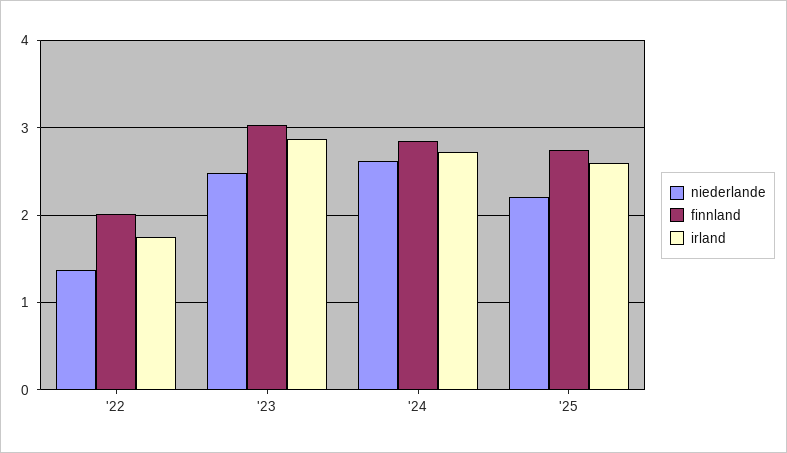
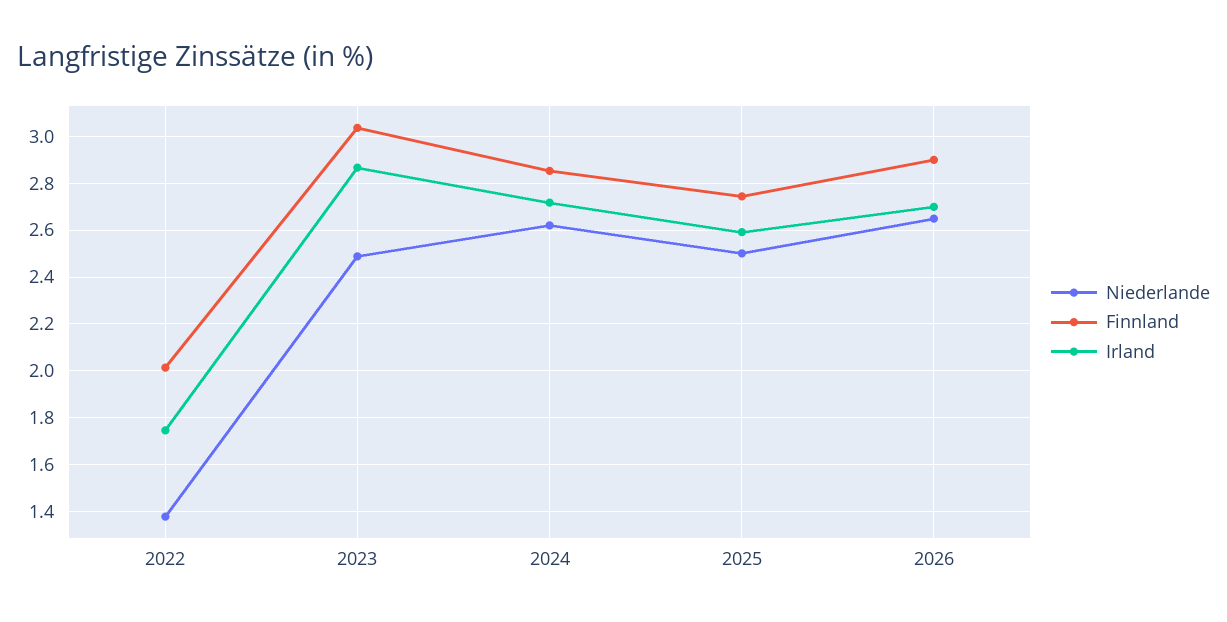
niederlande, '25: 2.2 -> 2.5
niederlande, 2026: none -> 2.65
finnland, 2026: none -> 2.9
irland, 2026: none -> 2.7

